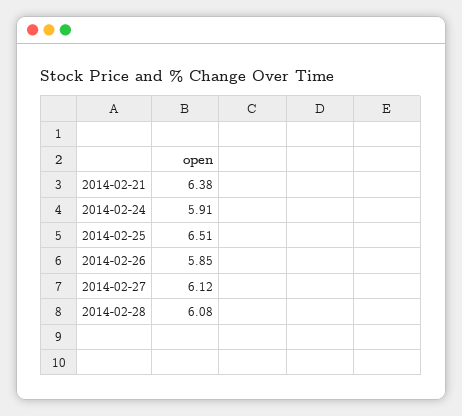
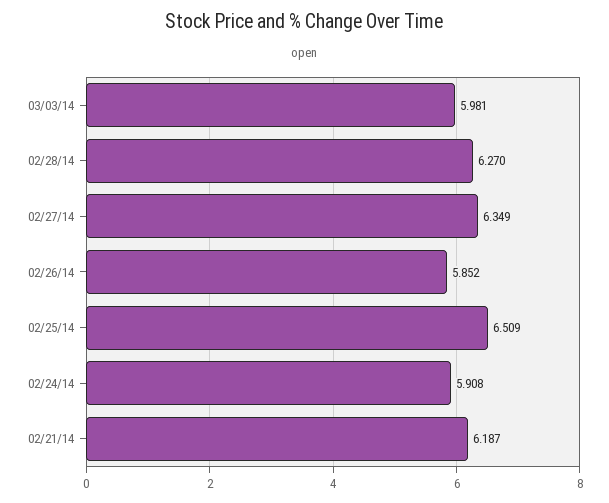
2014-02-21: 6.38 -> 6.187
2014-02-27: 6.12 -> 6.349
2014-02-28: 6.08 -> 6.27
03/03/14: none -> 5.981

